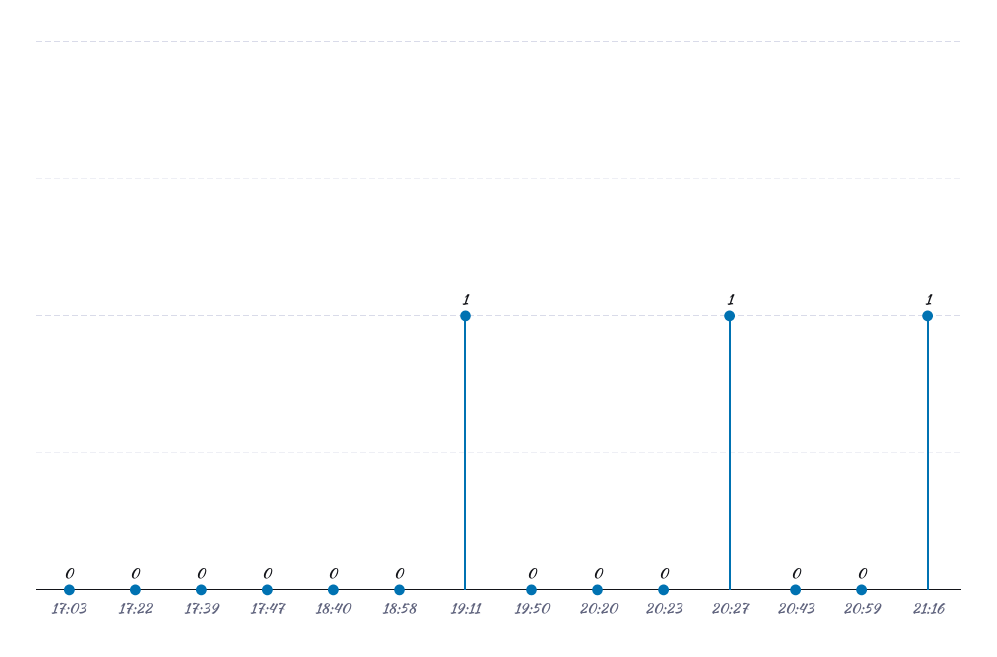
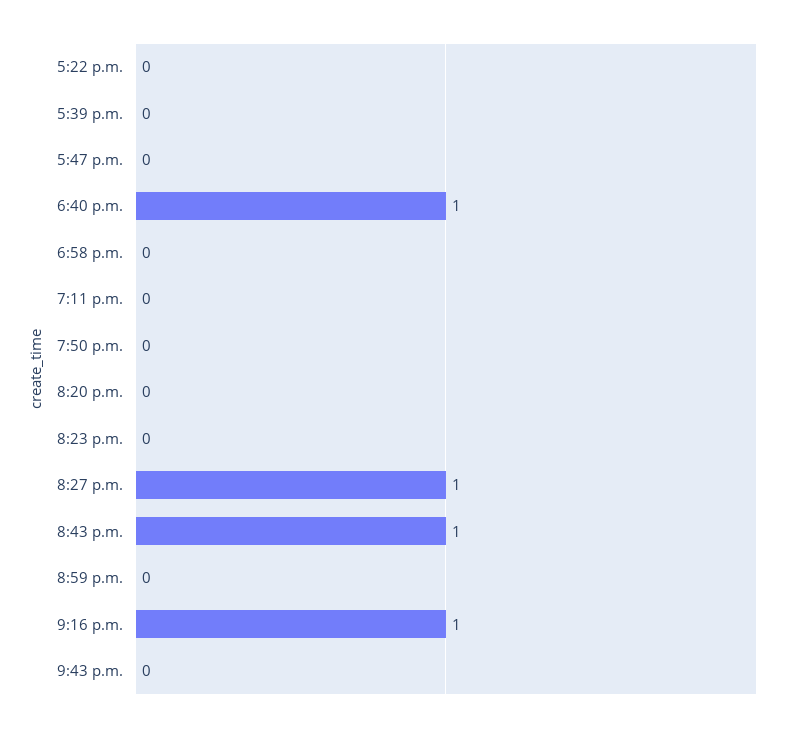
17:03: 0 -> none
18:40: 0 -> 1
19:11: 1 -> 0
20:43: 0 -> 1
9:43 p.m.: none -> 0

